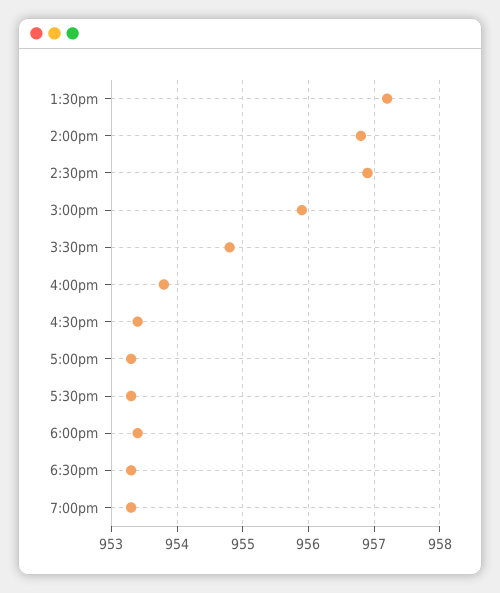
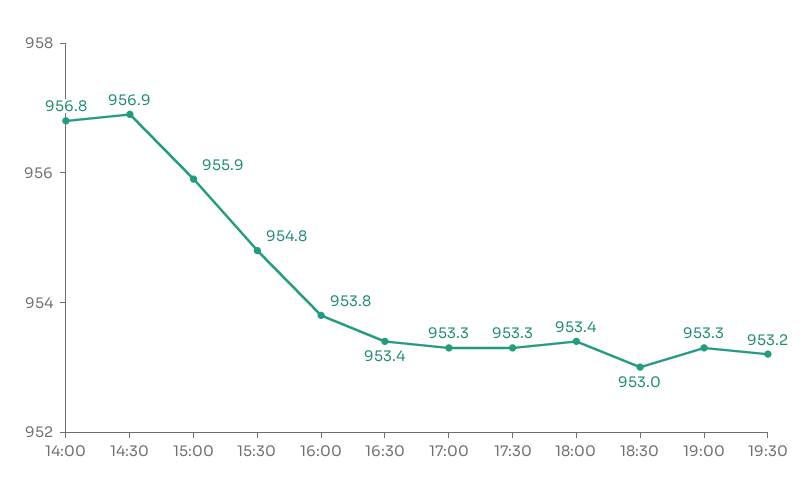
1:30pm: 957.2 -> none
6:30pm: 953.3 -> 953
19:30: none -> 953.2

